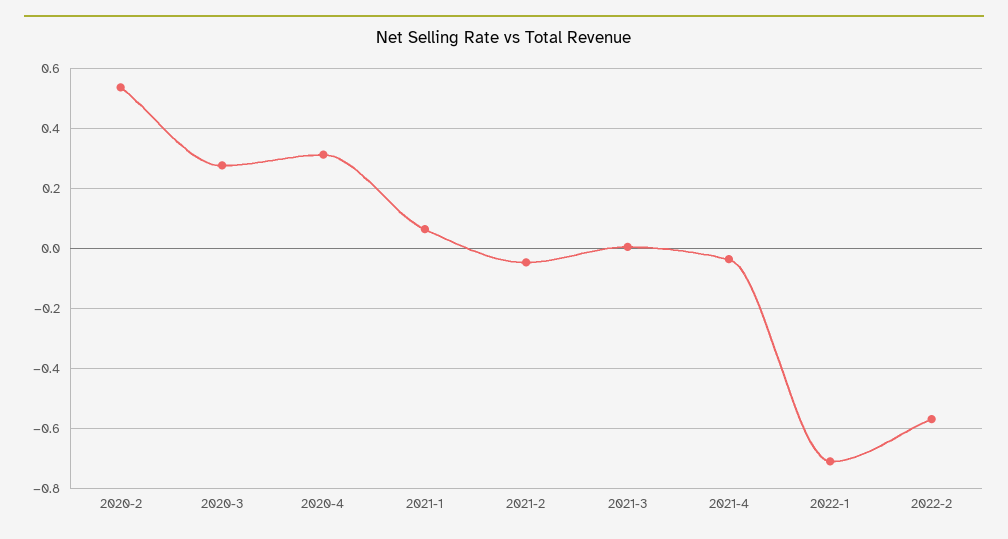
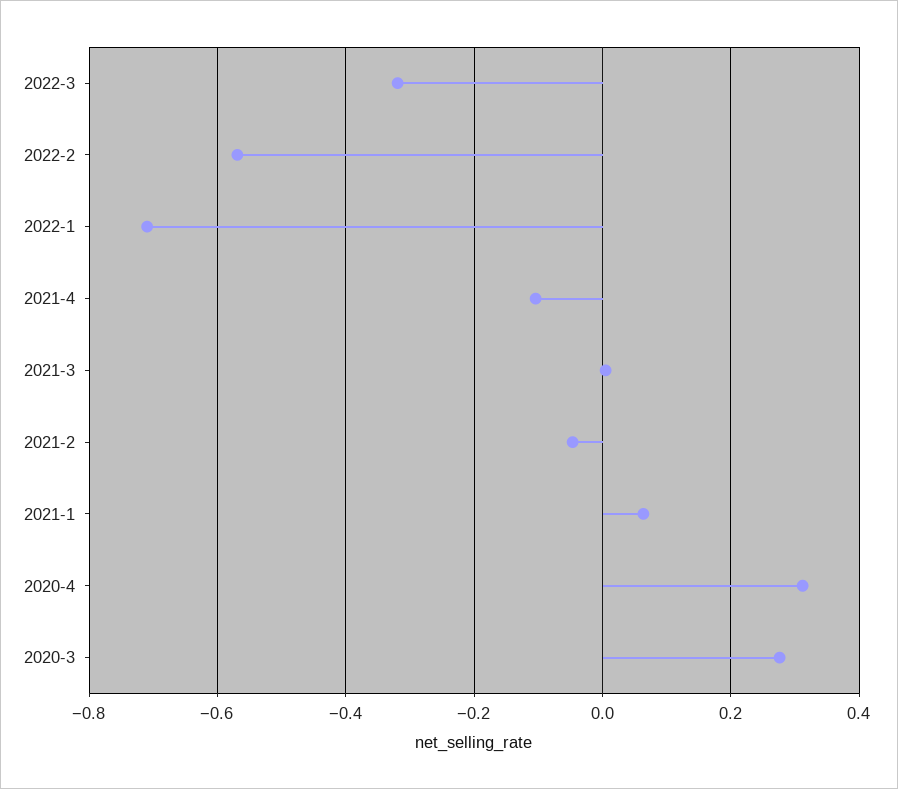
2020-2: 0.54 -> none
2021-4: -0.04 -> -0.1
2022-3: none -> -0.32

